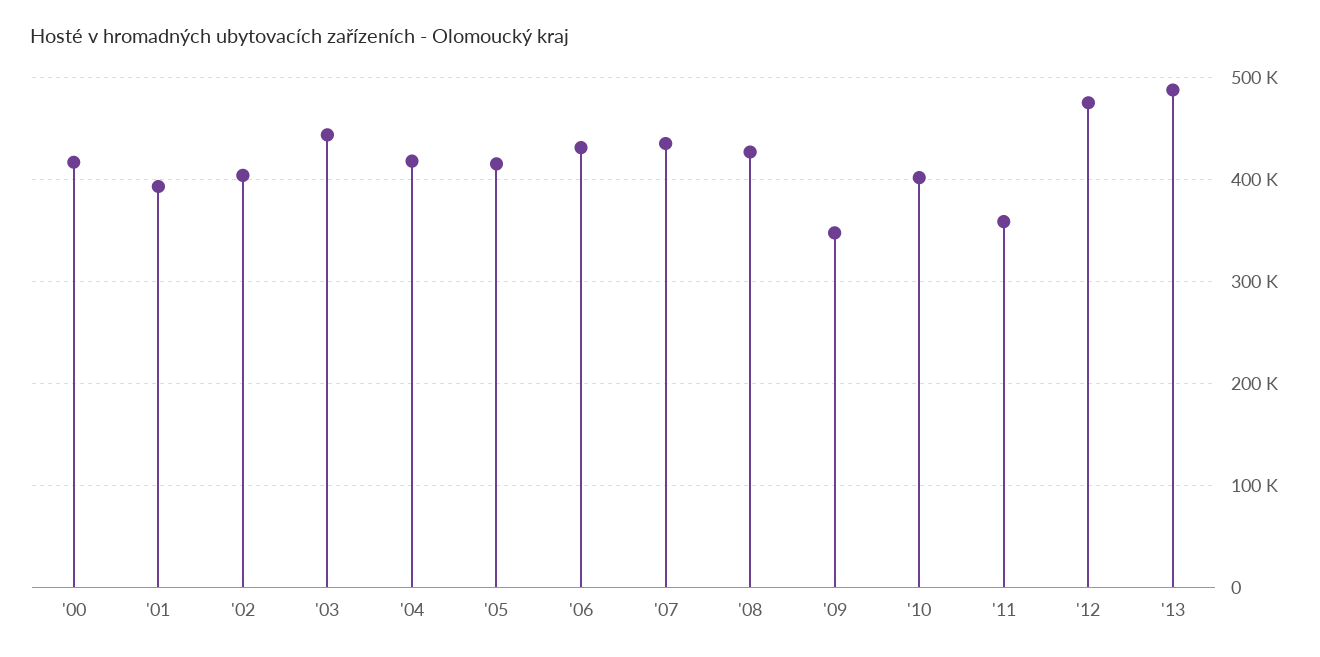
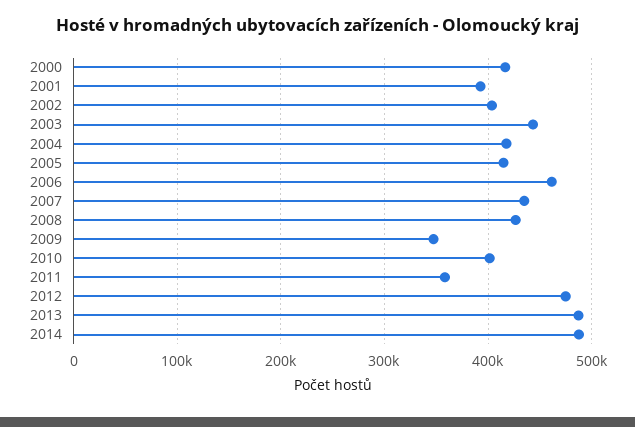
'06: 430000 -> 460000
2014: none -> 490000

